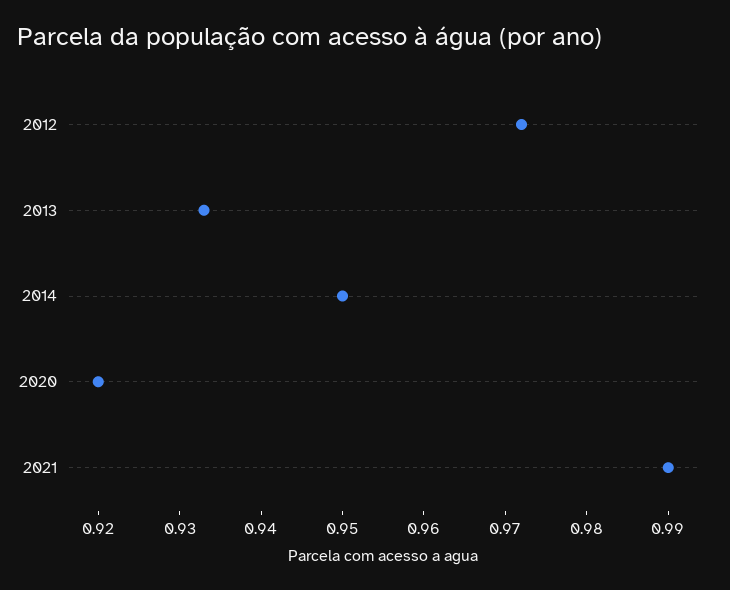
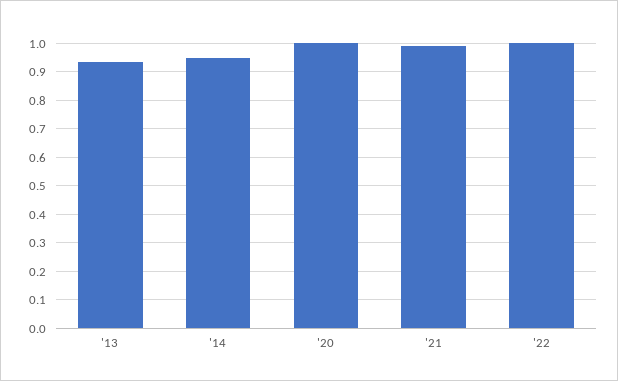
2012: 0.972 -> none
2020: 0.92 -> 1
'22: none -> 1

